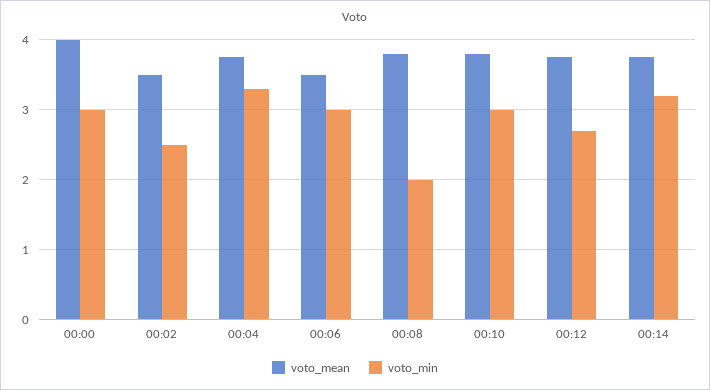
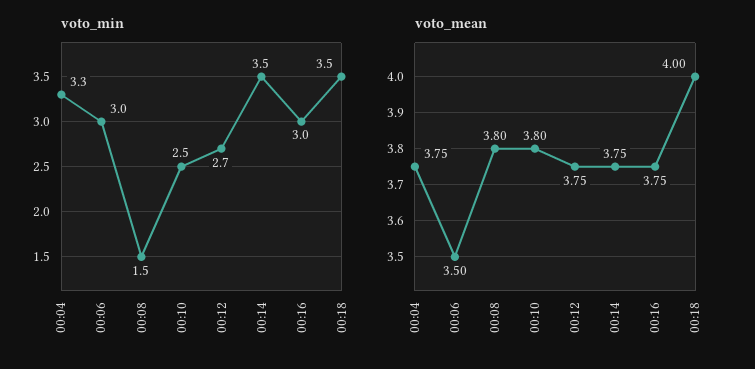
voto_mean, 00:00: 4 -> none
voto_min, 00:00: 3 -> none
voto_mean, 00:02: 3.5 -> none
voto_min, 00:02: 2.5 -> none
voto_min, 00:08: 2 -> 1.5
voto_min, 00:10: 3 -> 2.5
voto_min, 00:14: 3.2 -> 3.5
voto_min, 00:16: none -> 3
voto_min, 00:18: none -> 3.5
voto_mean, 00:16: none -> 3.75
voto_mean, 00:18: none -> 4

